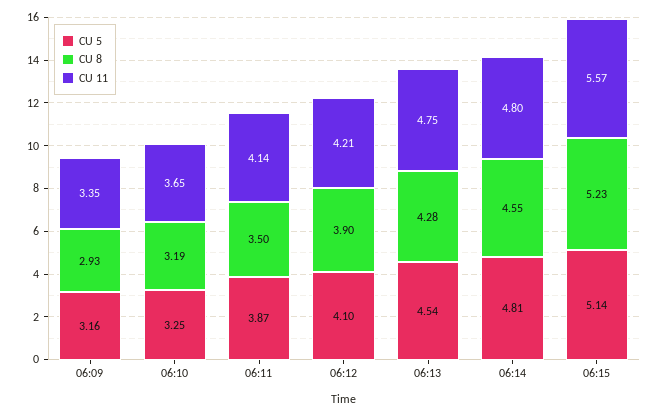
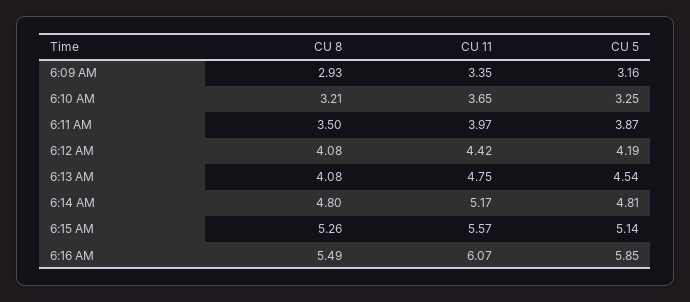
CU 8, 06:10: 3.19 -> 3.21
CU 11, 06:11: 4.14 -> 3.97
CU 5, 06:12: 4.1 -> 4.19
CU 8, 06:12: 3.9 -> 4.08
CU 11, 06:12: 4.21 -> 4.42
CU 8, 06:13: 4.28 -> 4.08
CU 8, 06:14: 4.55 -> 4.8
CU 11, 06:14: 4.8 -> 5.17
CU 8, 06:15: 5.23 -> 5.26
CU 8, 6:16 AM: none -> 5.49
CU 11, 6:16 AM: none -> 6.07
CU 5, 6:16 AM: none -> 5.85

